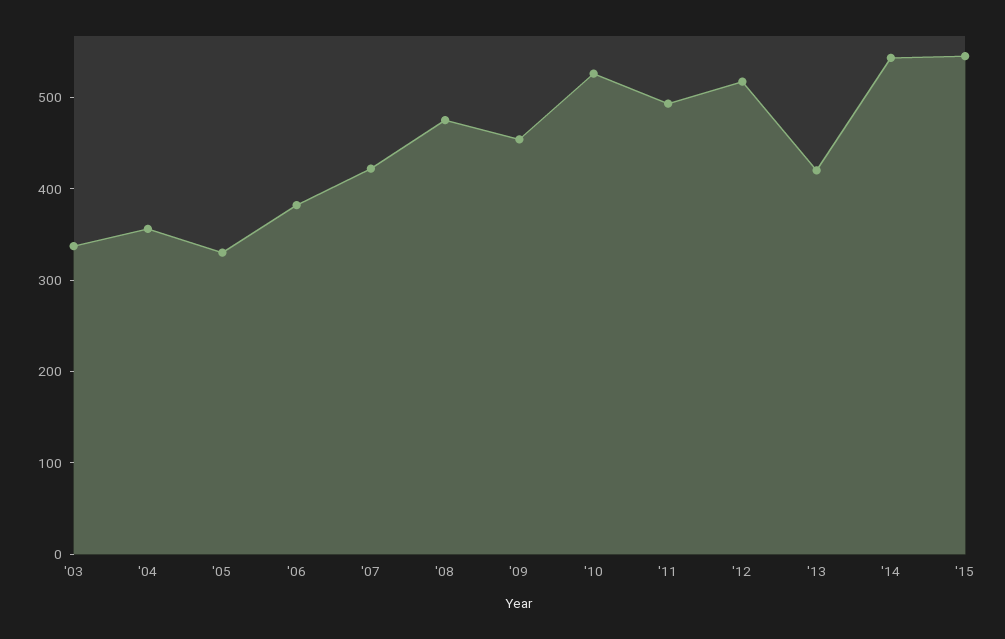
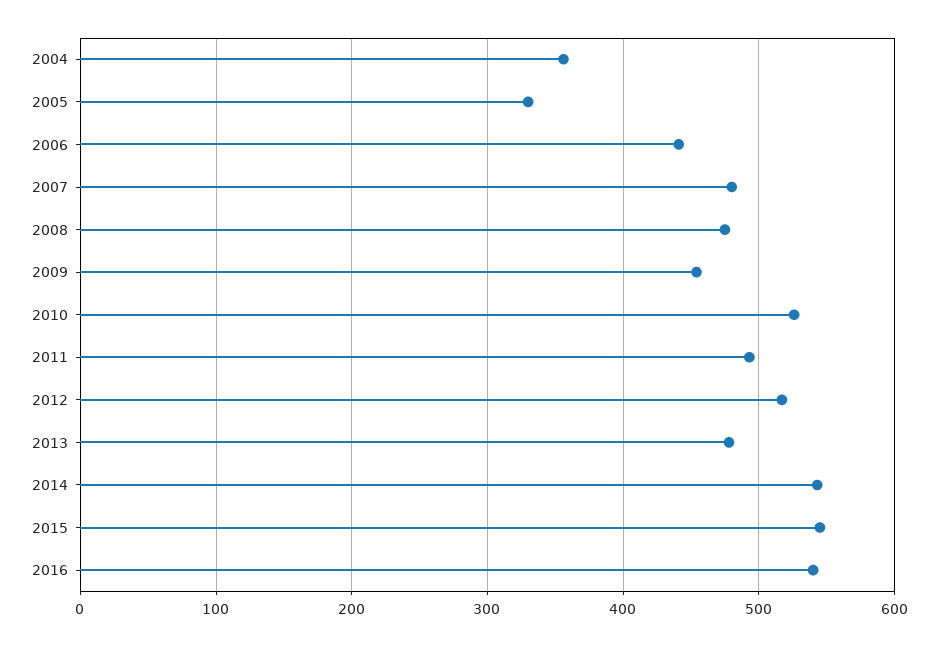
'03: 340 -> none
'06: 380 -> 440
'07: 420 -> 480
'13: 420 -> 480
2016: none -> 540

